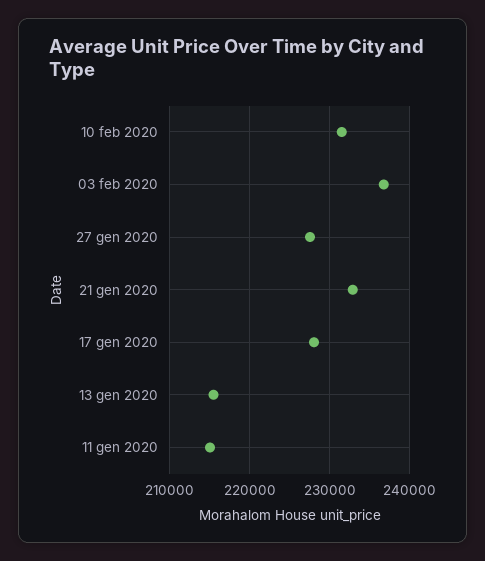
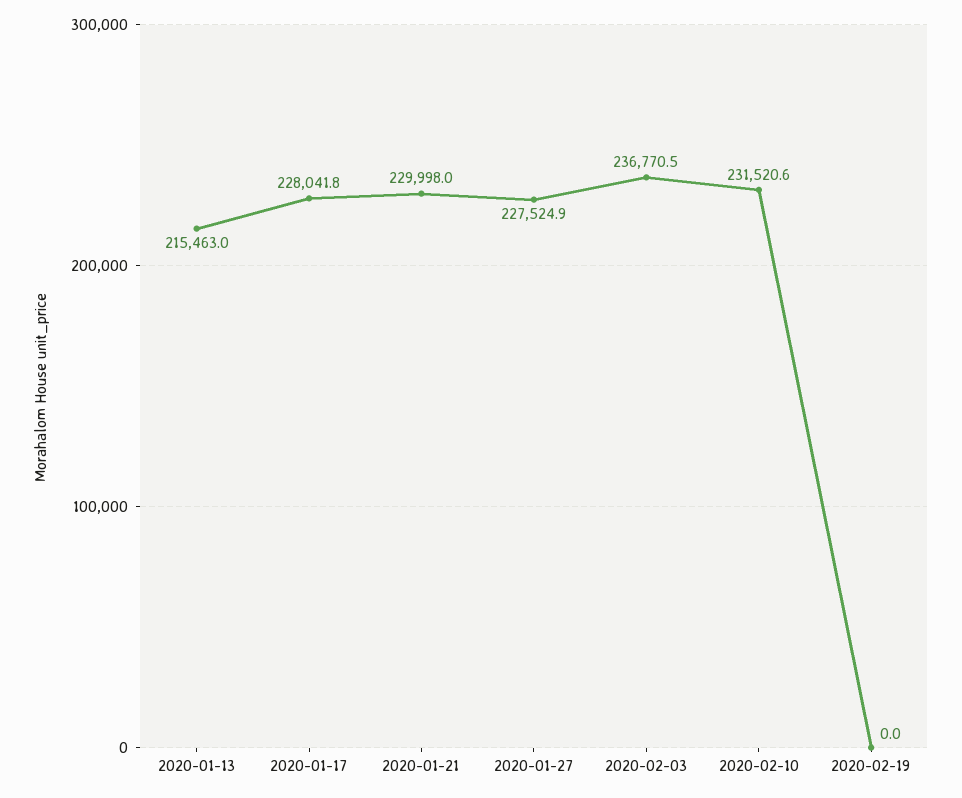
21 gen 2020: 233000 -> 229998
11 gen 2020: 215000 -> none
2020-02-19: none -> 0

